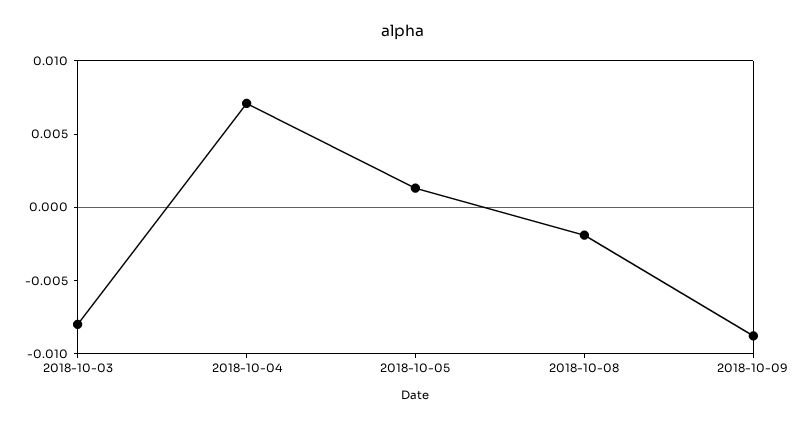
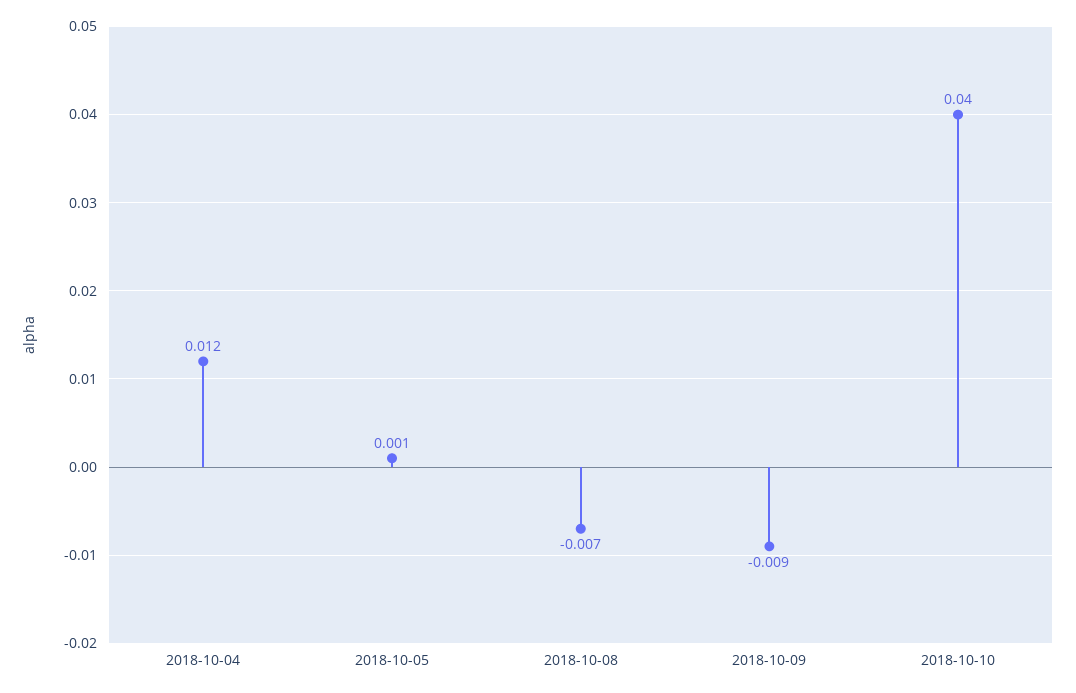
2018-10-03: -0.008 -> none
2018-10-04: 0.007 -> 0.012
2018-10-08: -0.002 -> -0.007
2018-10-10: none -> 0.04

